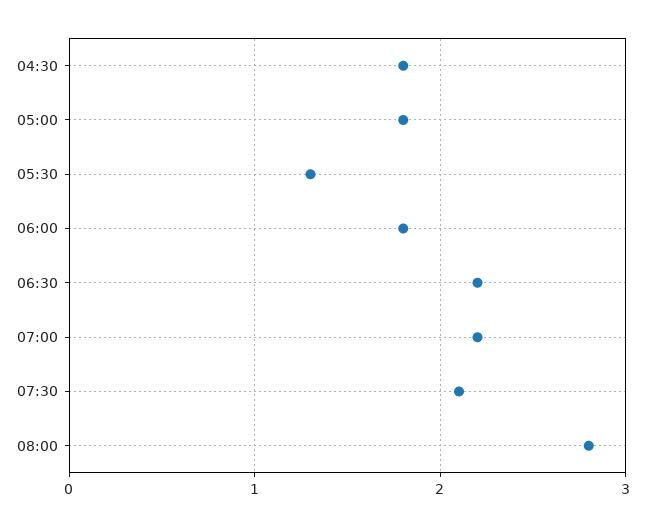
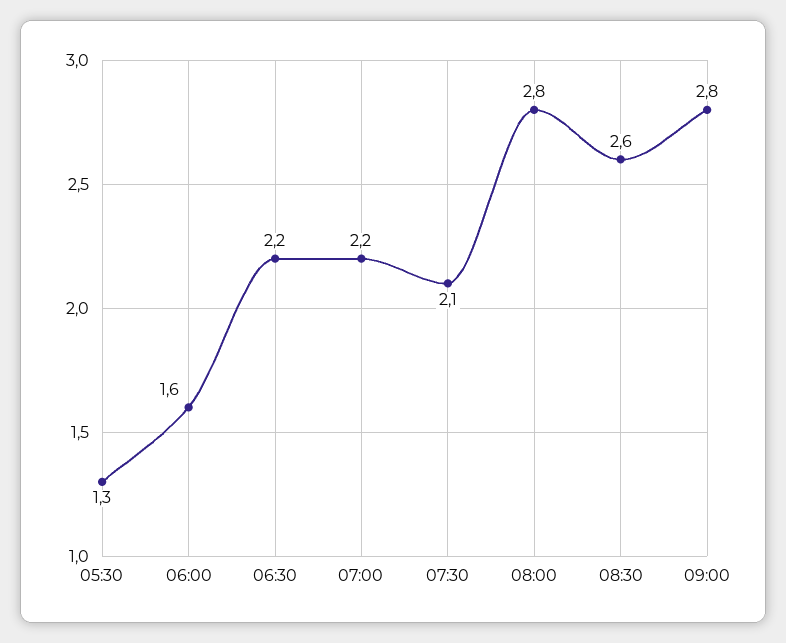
04:30: 1.8 -> none
05:00: 1.8 -> none
06:00: 1.8 -> 1.6
08:30: none -> 2.6
09:00: none -> 2.8

